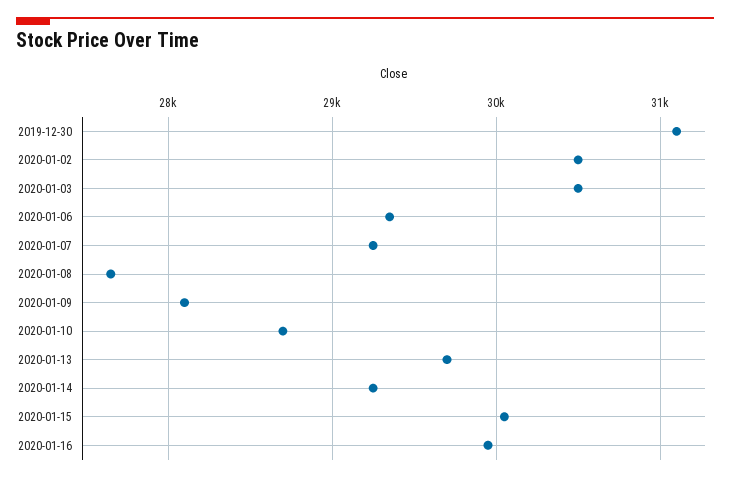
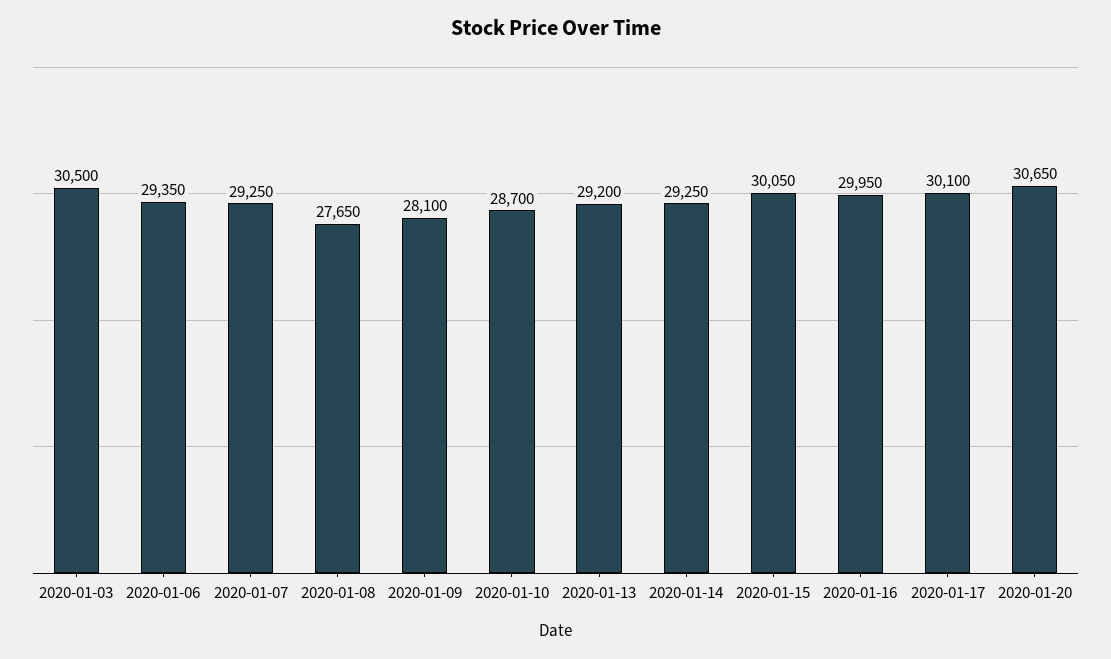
2019-12-30: 31100 -> none
2020-01-02: 30500 -> none
2020-01-13: 29700 -> 29200
2020-01-17: none -> 30100
2020-01-20: none -> 30650

